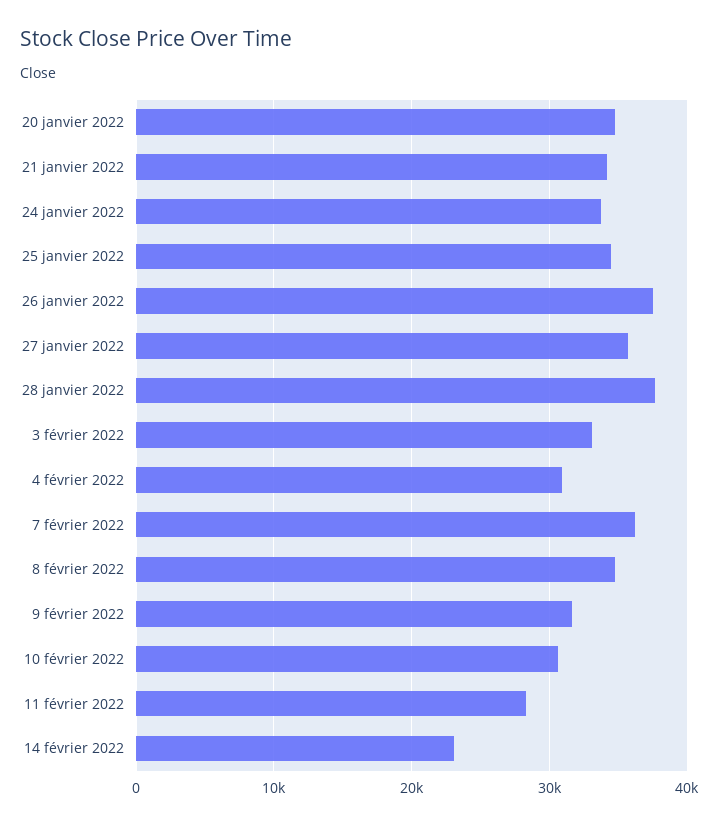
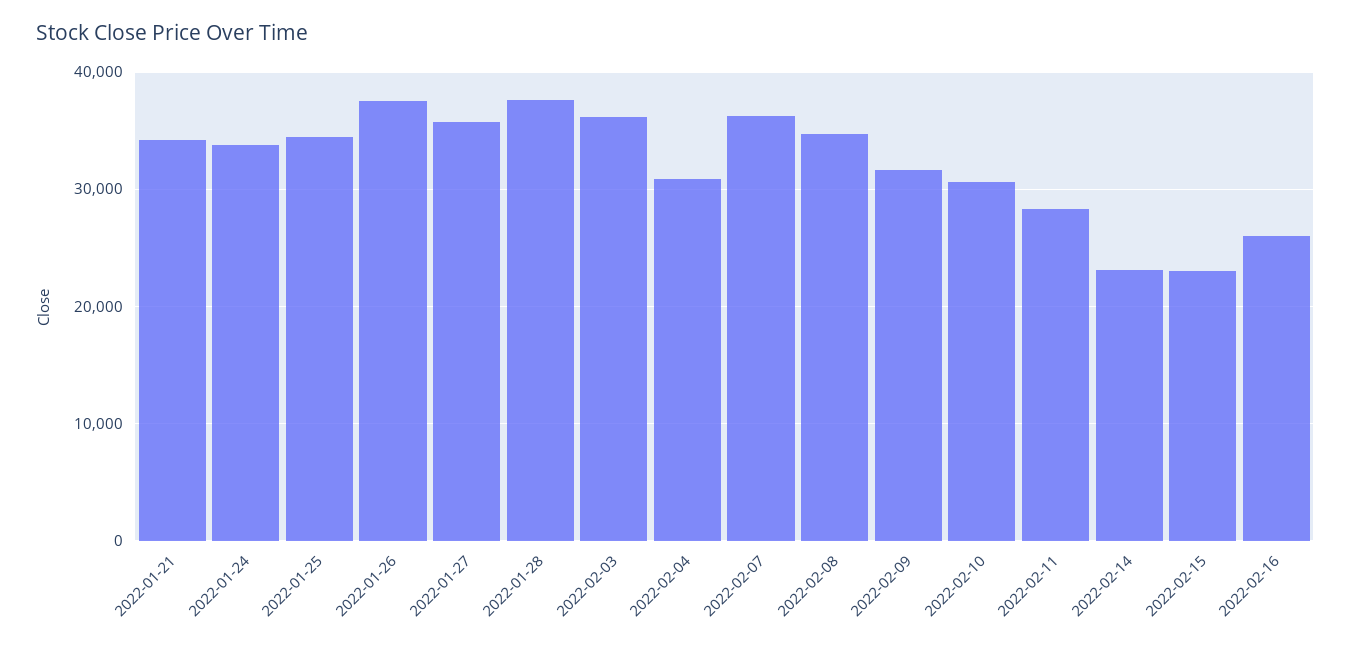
20 janvier 2022: 35000 -> none
3 février 2022: 33000 -> 36000
2022-02-15: none -> 23000
2022-02-16: none -> 26000

